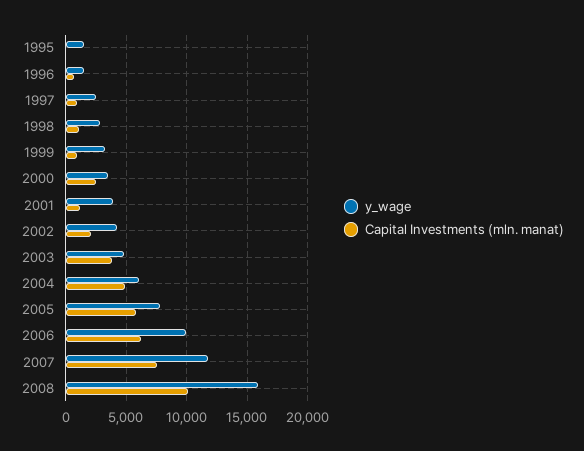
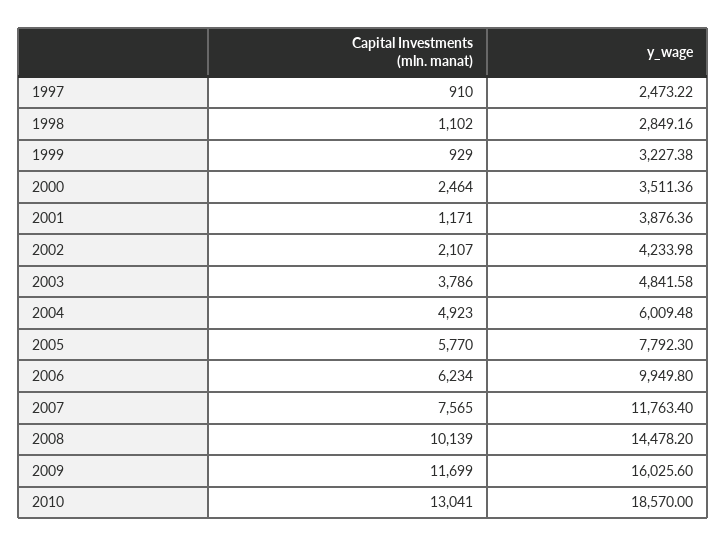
y_wage, 1995: 1500 -> none
Capital Investments (mln. manat), 1995: 0 -> none
y_wage, 1996: 1500 -> none
Capital Investments (mln. manat), 1996: 500 -> none
y_wage, 2008: 16000 -> 14478.2
Capital Investments (mln. manat), 2009: none -> 11699
y_wage, 2009: none -> 16025.6
Capital Investments (mln. manat), 2010: none -> 13041
y_wage, 2010: none -> 18570

